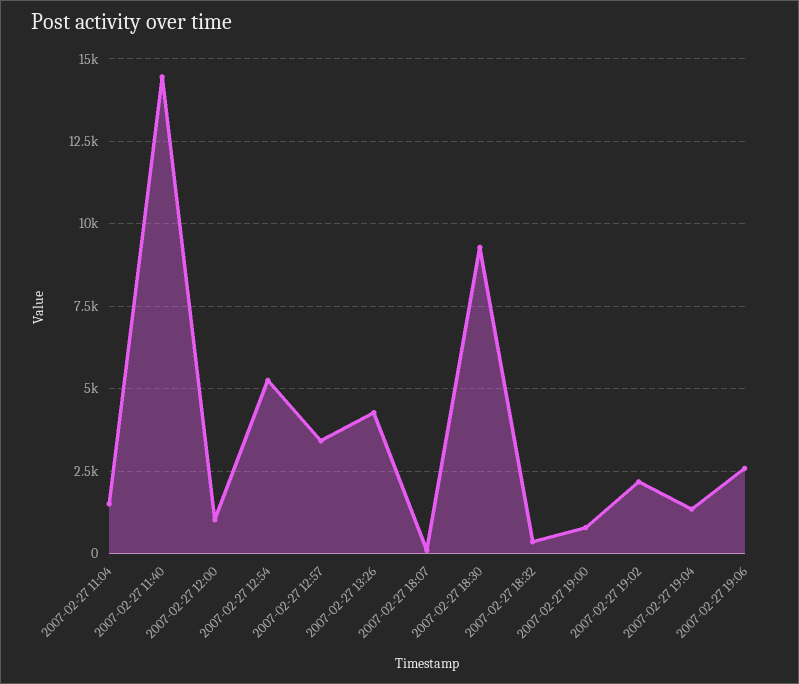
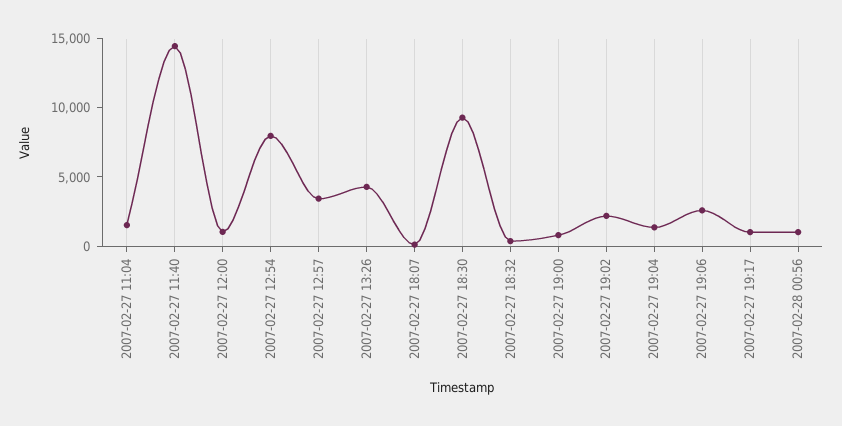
2007-02-27 12:54: 5250 -> 8000
2007-02-27 19:17: none -> 1000
2007-02-28 00:56: none -> 1000

